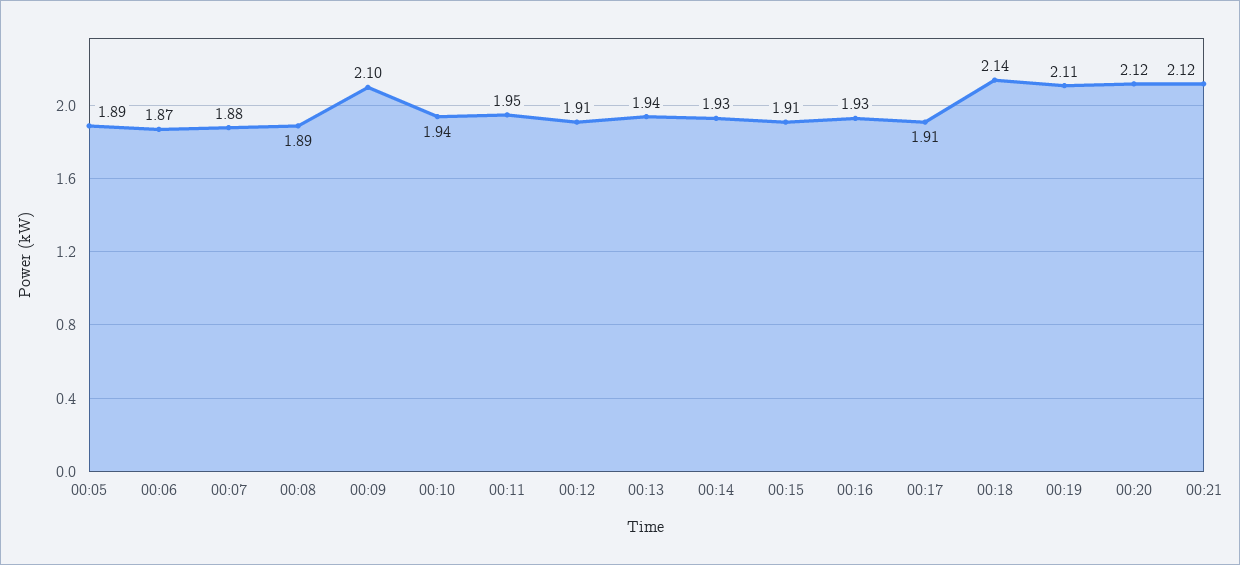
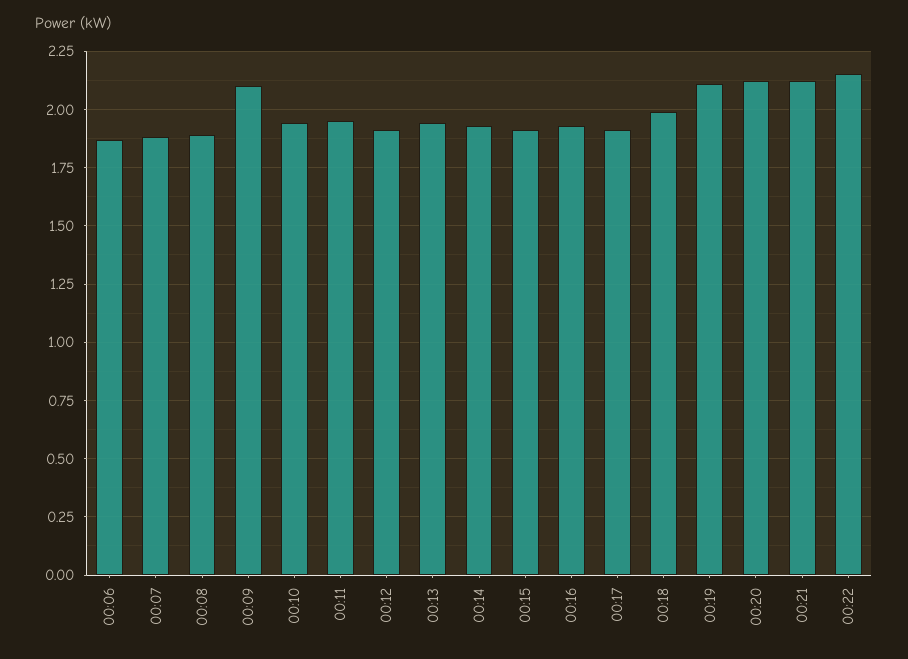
00:05: 1.89 -> none
00:18: 2.14 -> 2
00:22: none -> 2.15

